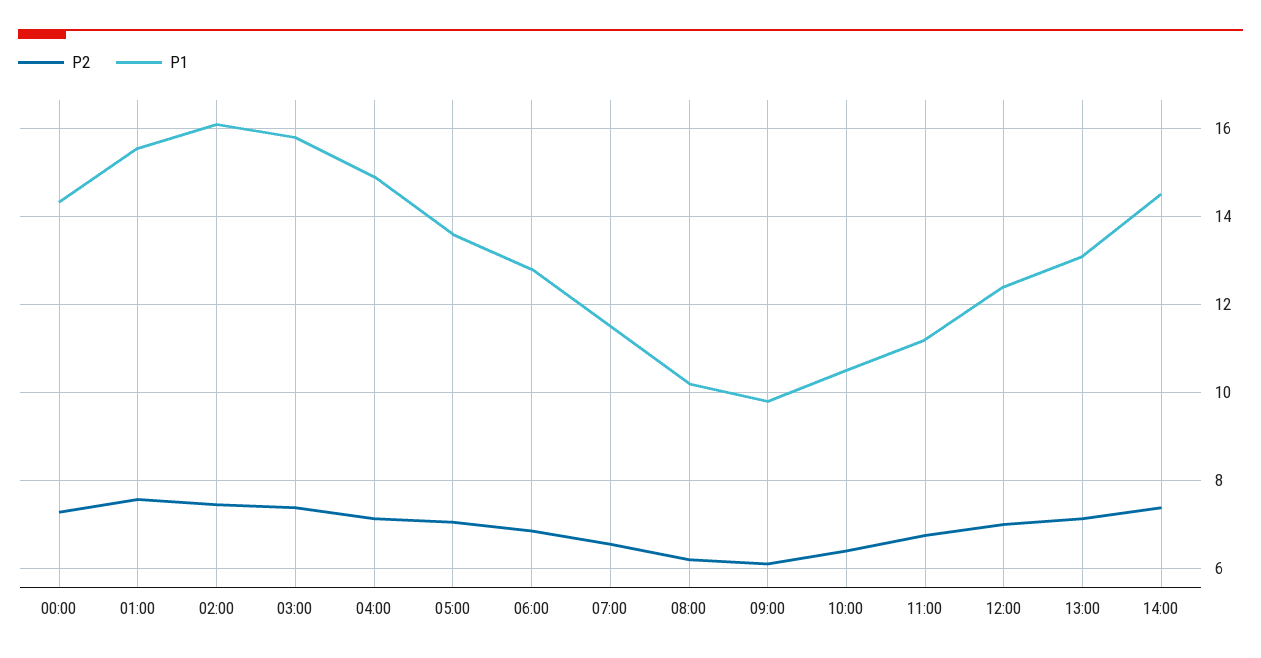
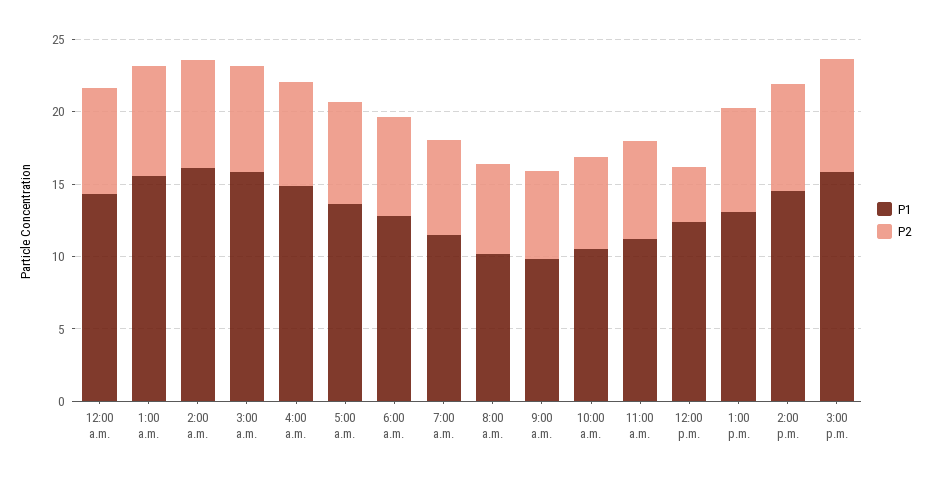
P2, 12:00: 7 -> 4
P1, 3:00 p.m.: none -> 16
P2, 3:00 p.m.: none -> 8

